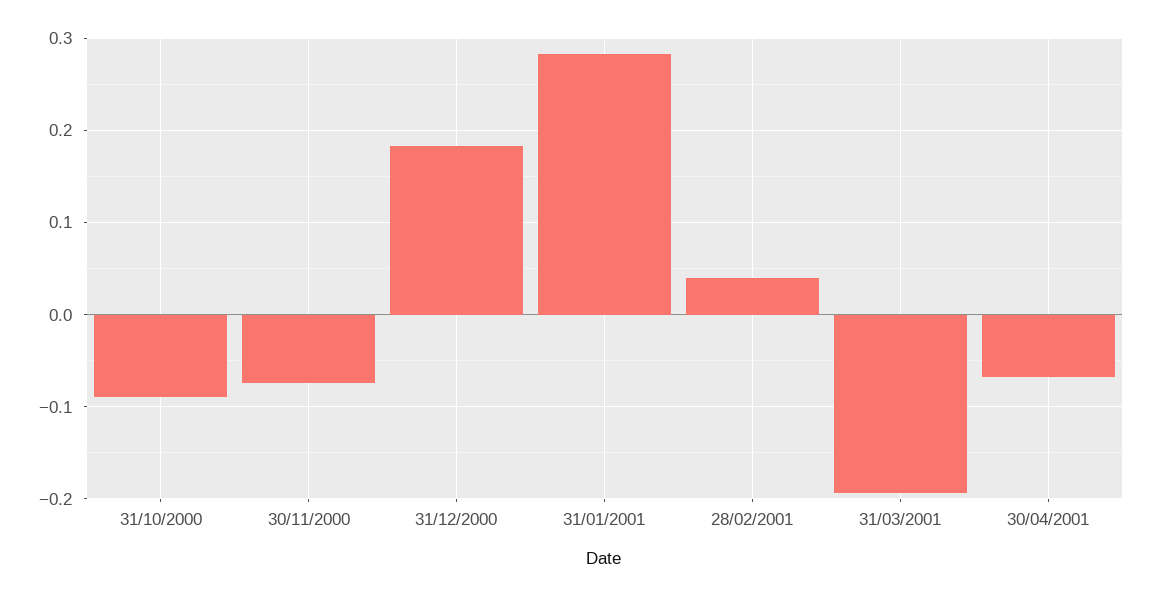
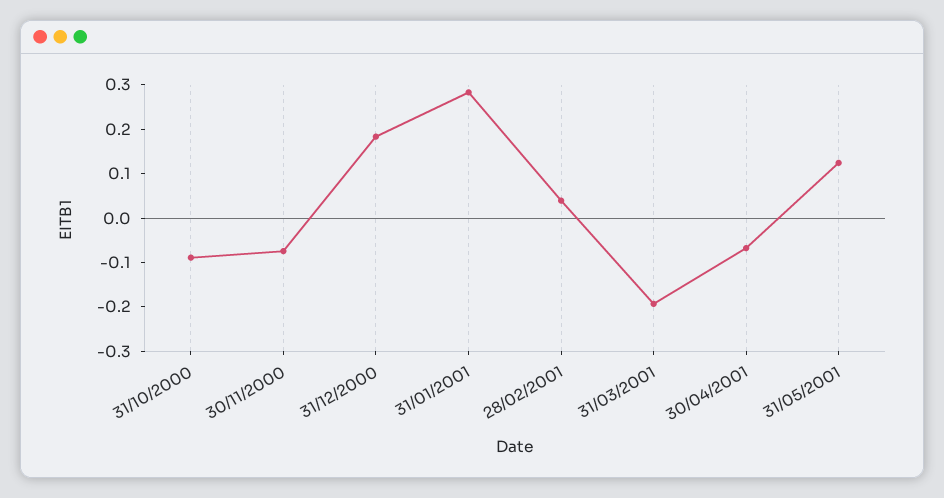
31/05/2001: none -> 0.12

